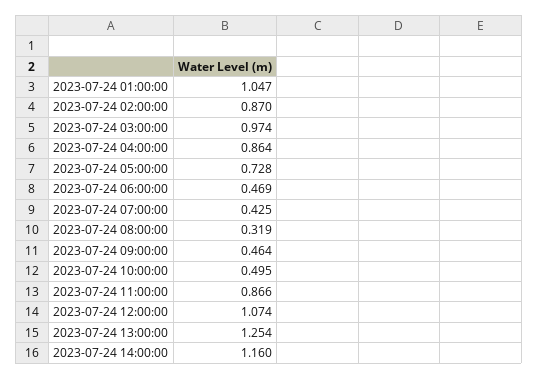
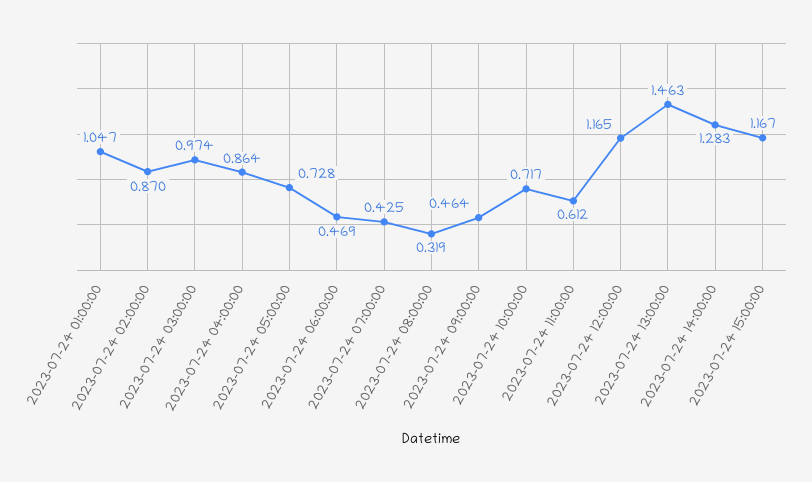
2023-07-24 10:00:00: 0.495 -> 0.717
2023-07-24 11:00:00: 0.866 -> 0.612
2023-07-24 12:00:00: 1.074 -> 1.165
2023-07-24 13:00:00: 1.254 -> 1.463
2023-07-24 14:00:00: 1.16 -> 1.283
2023-07-24 15:00:00: none -> 1.167

